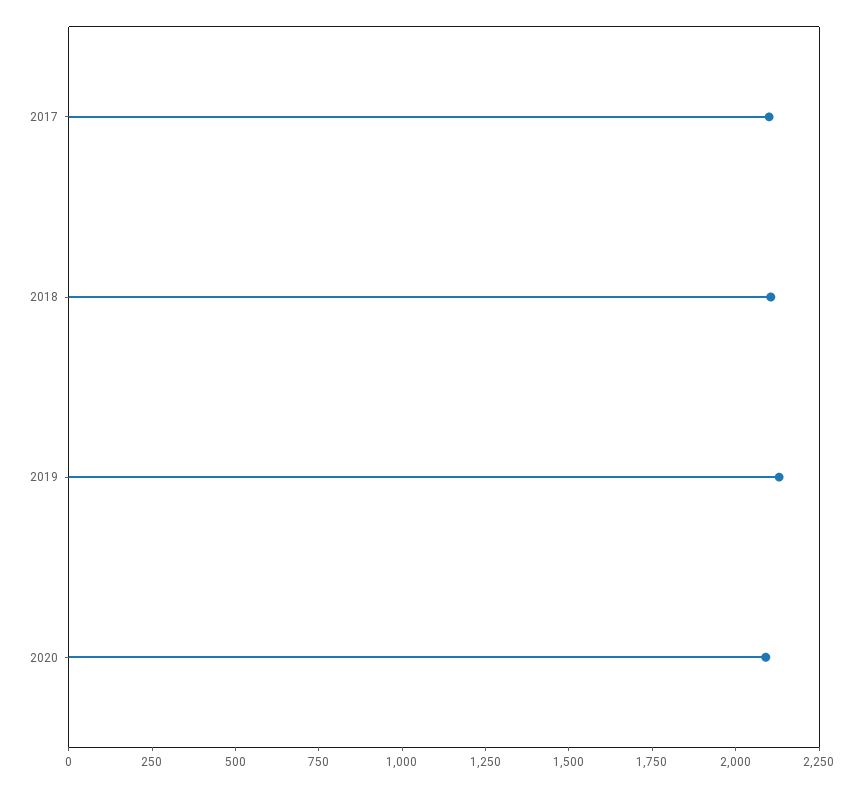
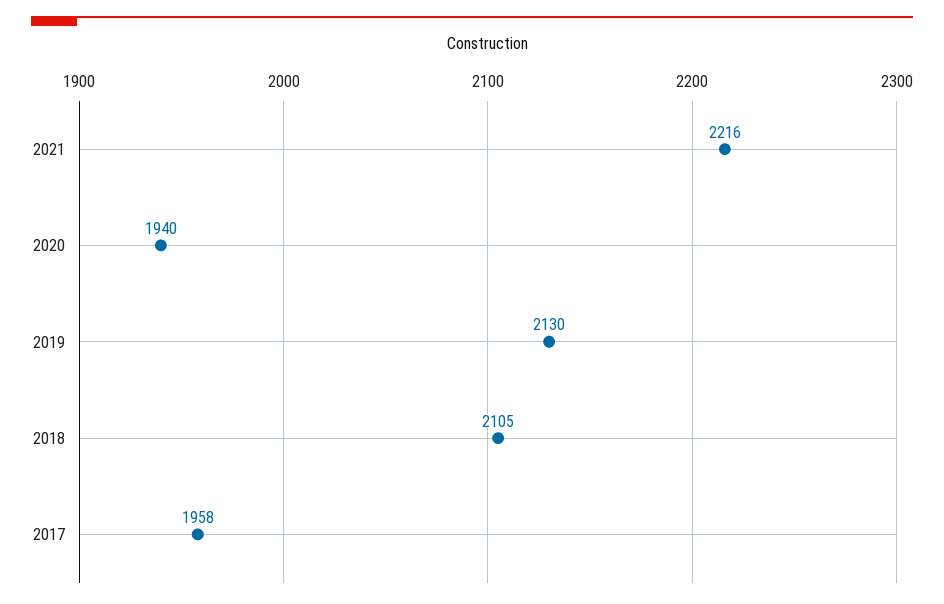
2017: 2100 -> 1958
2020: 2100 -> 1940
2021: none -> 2216

